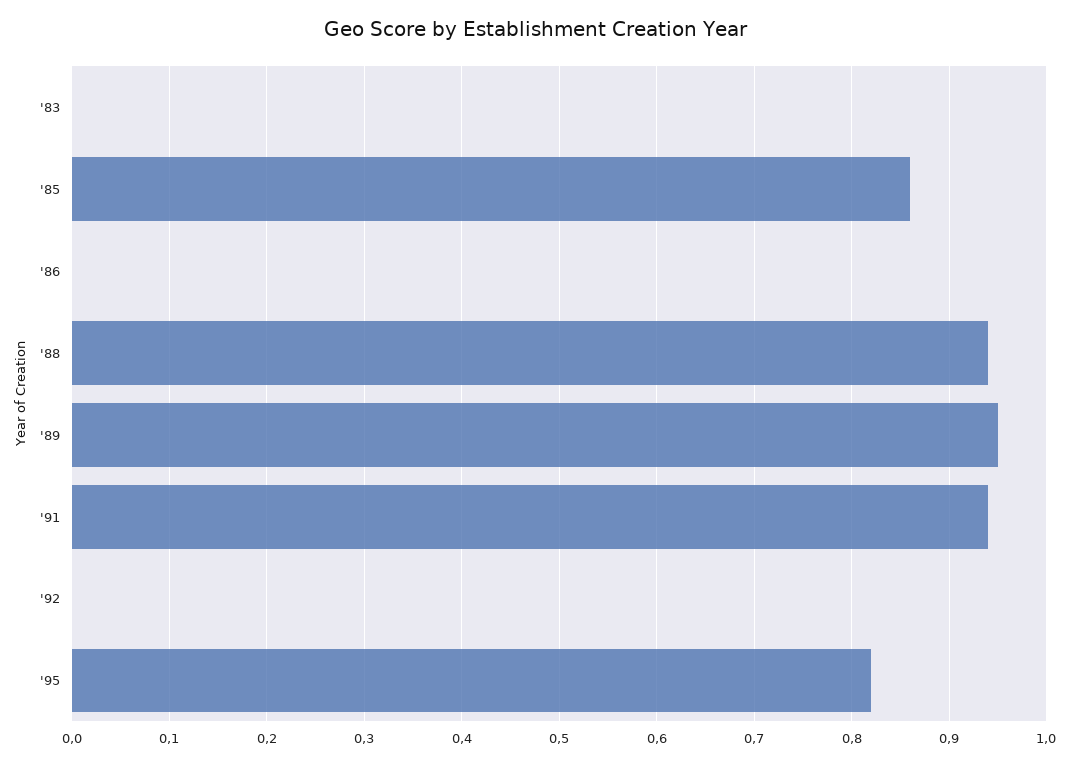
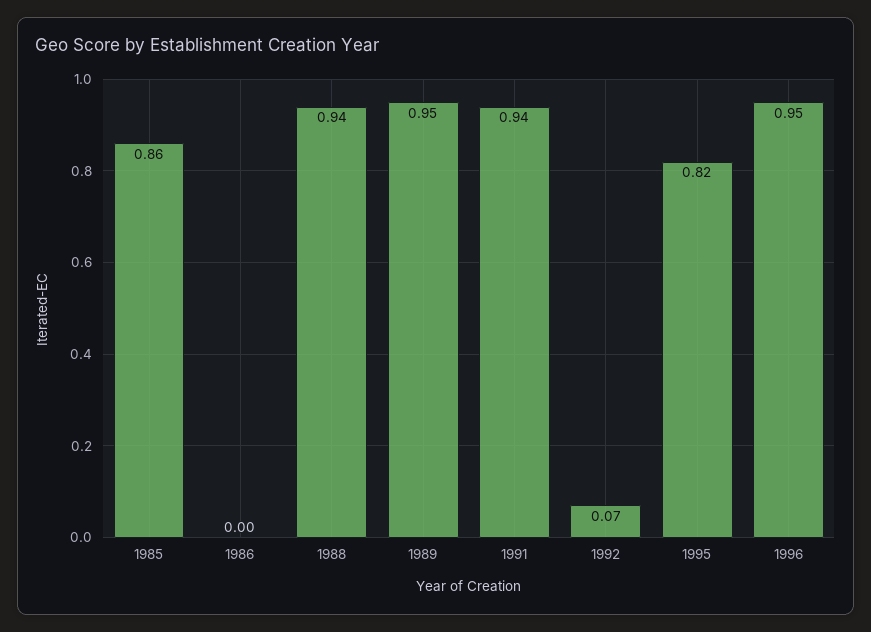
'83: 0 -> none
'92: 0 -> 0.07
1996: none -> 0.95

